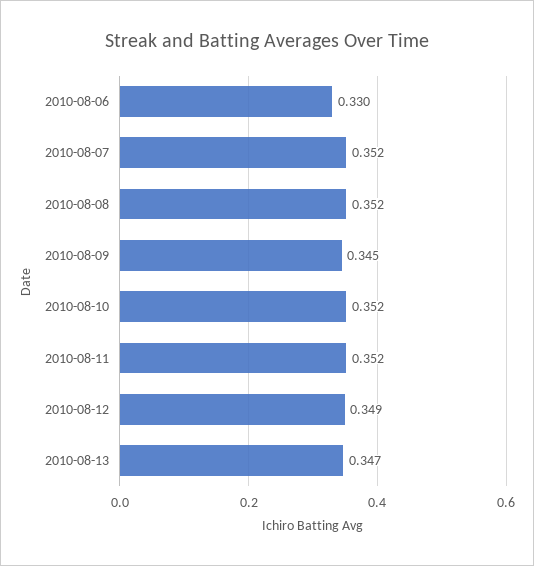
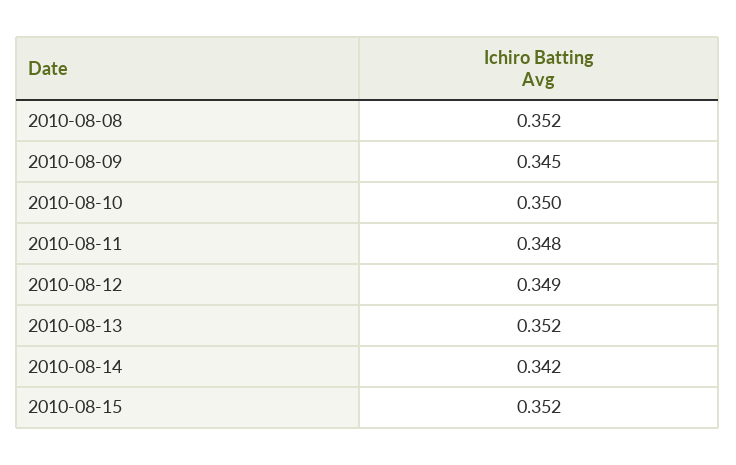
2010-08-06: 0.33 -> none
2010-08-07: 0.352 -> none
2010-08-10: 0.352 -> 0.35
2010-08-11: 0.352 -> 0.348
2010-08-13: 0.347 -> 0.352
2010-08-14: none -> 0.342
2010-08-15: none -> 0.352

